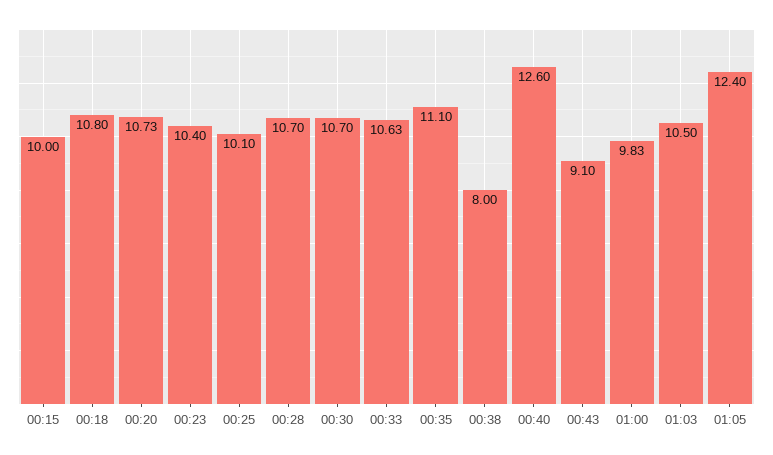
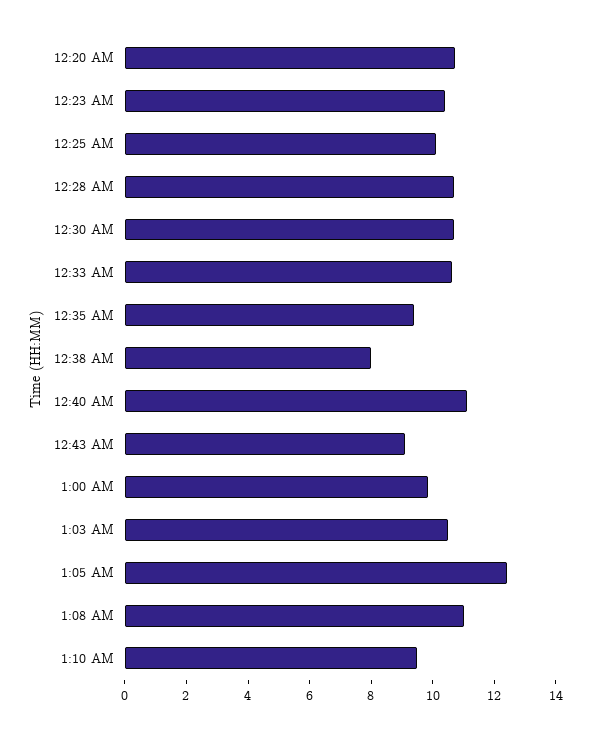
00:15: 10 -> none
00:18: 10.8 -> none
00:35: 11.1 -> 9.5
00:40: 12.6 -> 11
1:08 AM: none -> 11
1:10 AM: none -> 9.5

